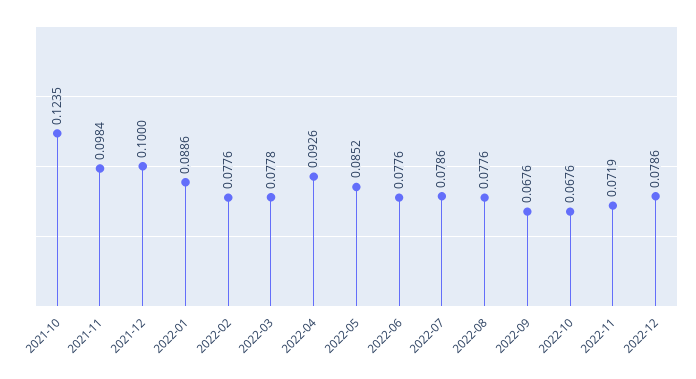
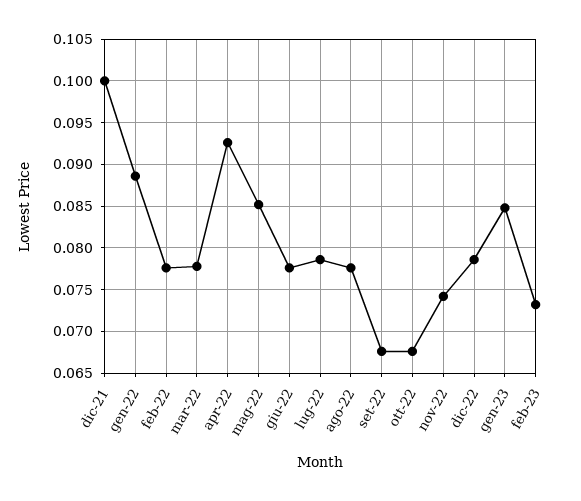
2021-10: 0.1235 -> none
2021-11: 0.0984 -> none
2022-11: 0.0719 -> 0.074
gen-23: none -> 0.085
feb-23: none -> 0.073

